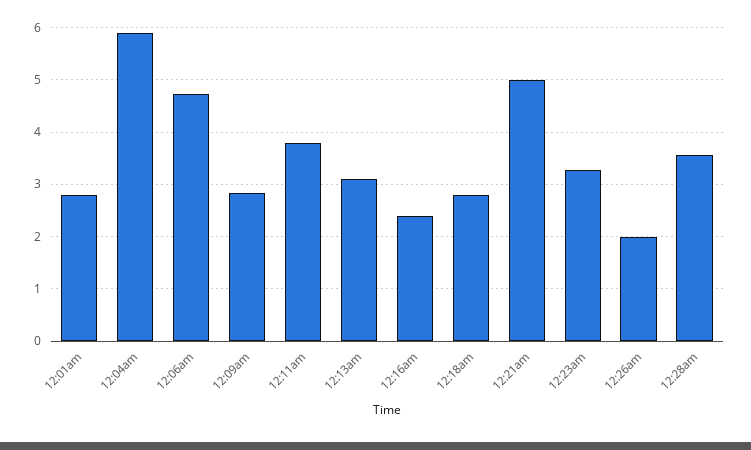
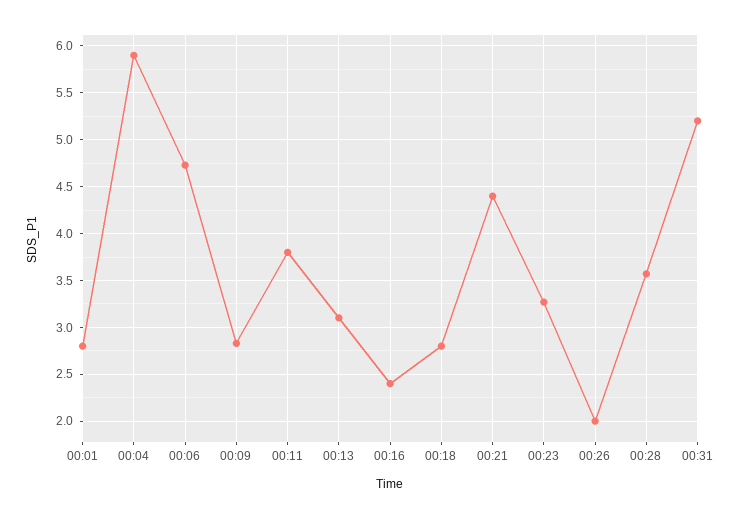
12:21am: 5 -> 4.4
00:31: none -> 5.2

